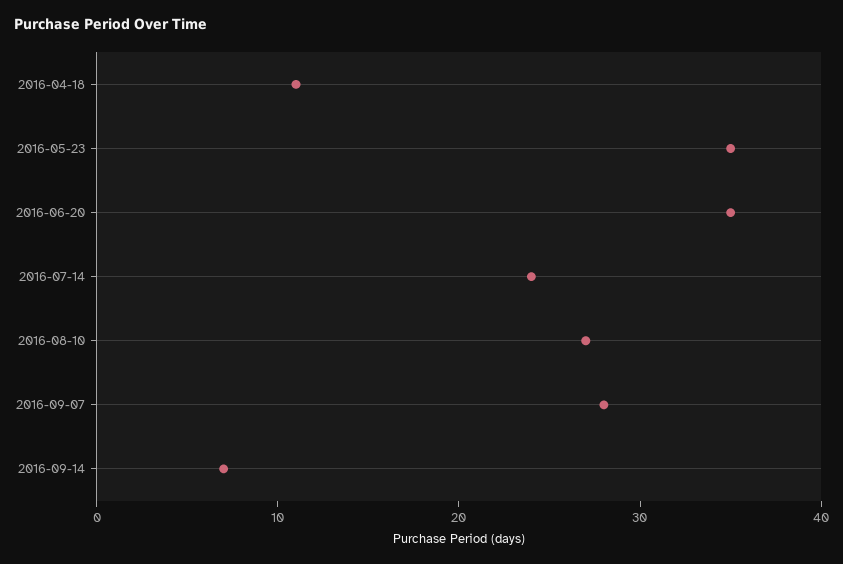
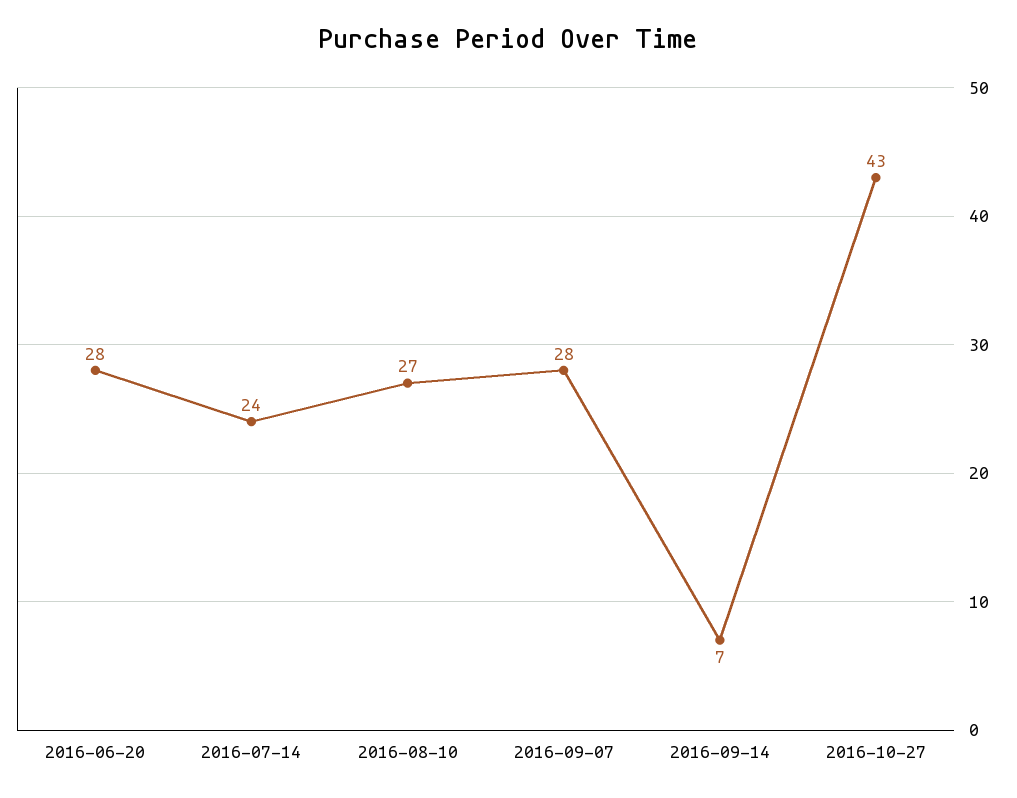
2016-04-18: 11 -> none
2016-05-23: 35 -> none
2016-06-20: 35 -> 28
2016-10-27: none -> 43

